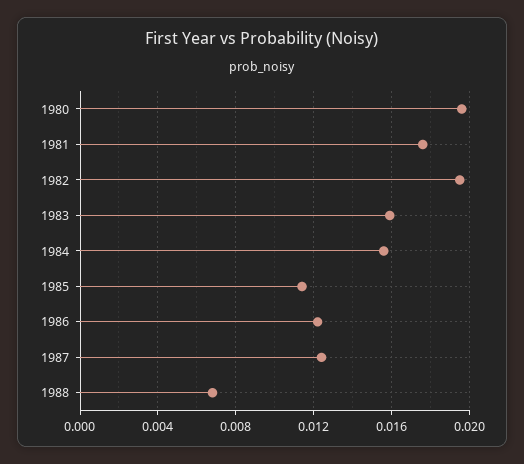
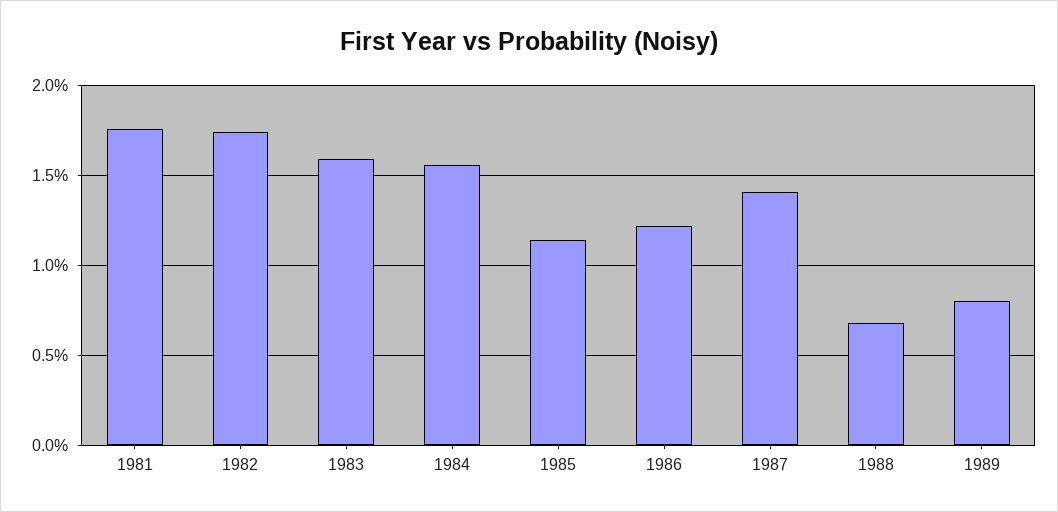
1980: 0.0195 -> none
1982: 0.0195 -> 0.0175
1987: 0.0125 -> 0.014
1989: none -> 0.008

